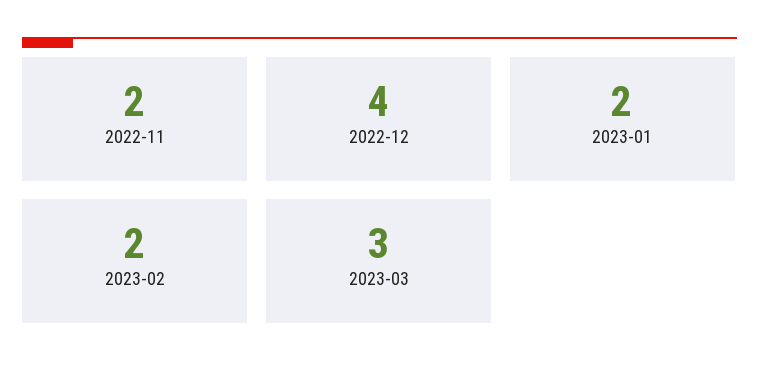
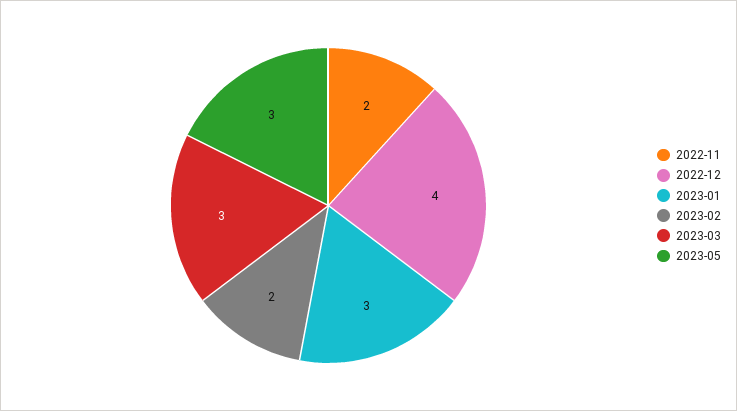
2023-01: 2 -> 3
2023-05: none -> 3

